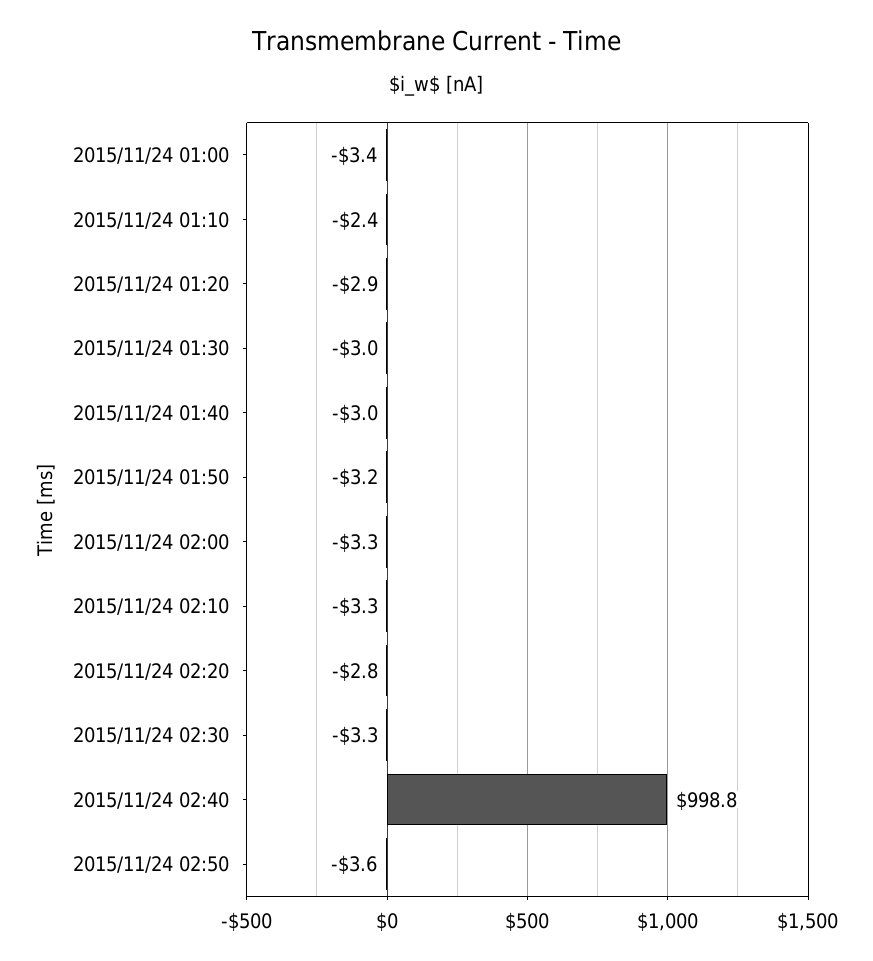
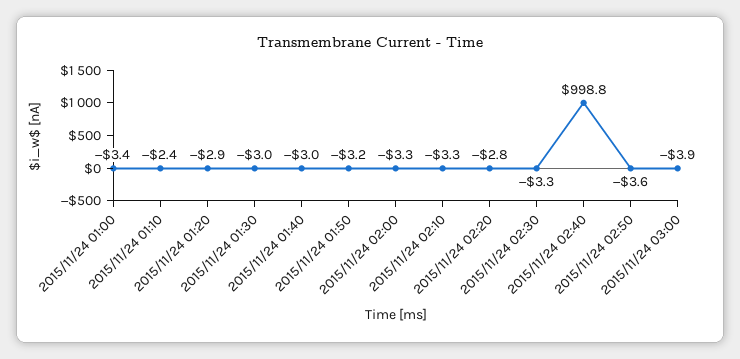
2015/11/24 03:00: none -> -3.9

